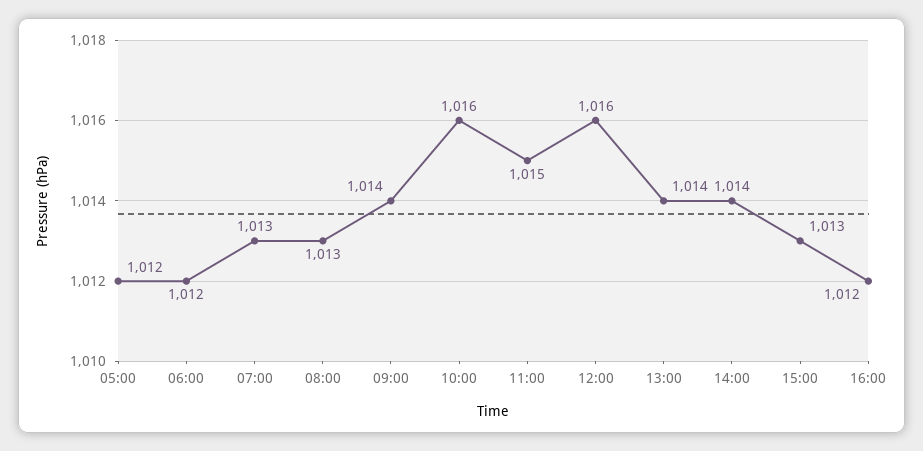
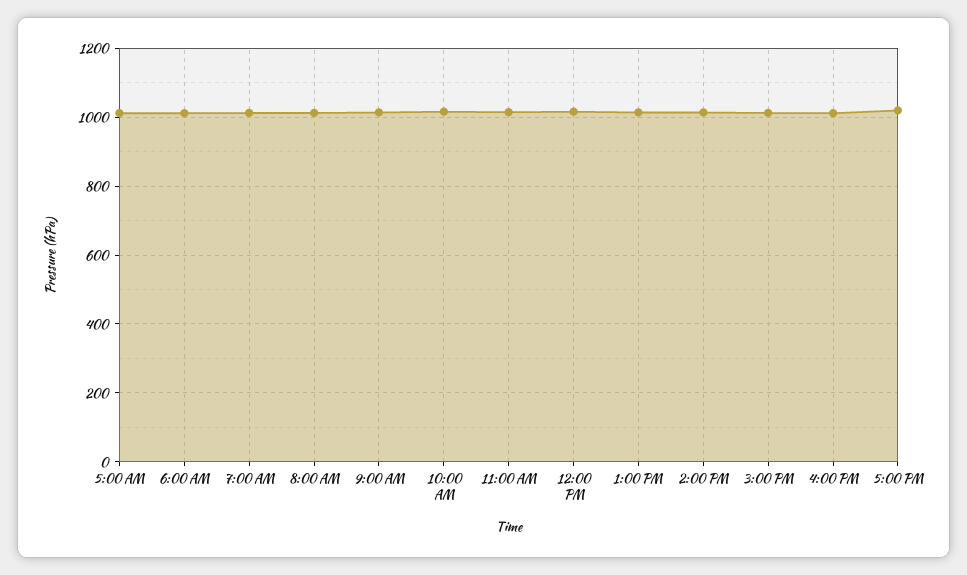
5:00 PM: none -> 1020

